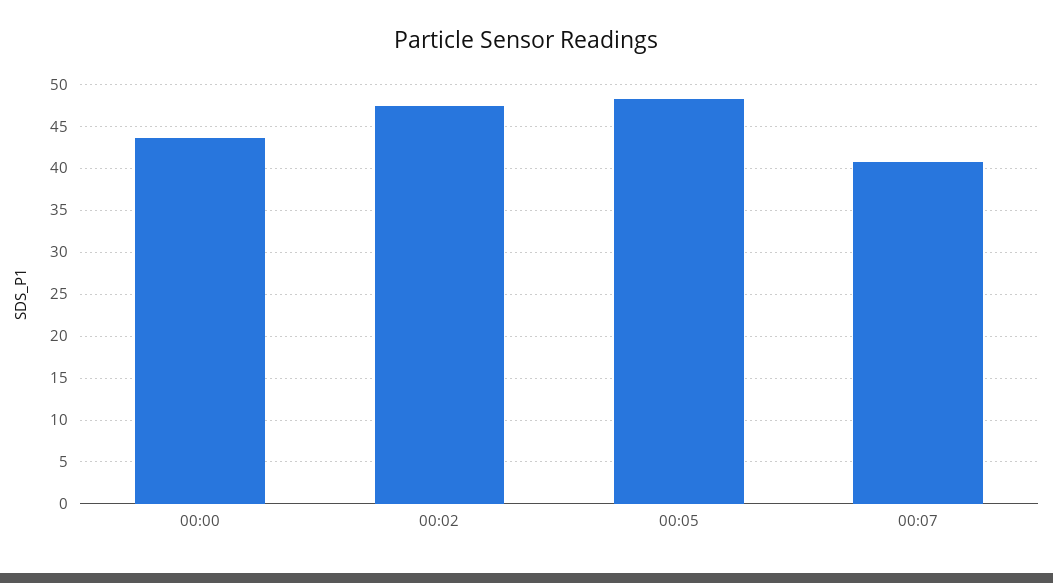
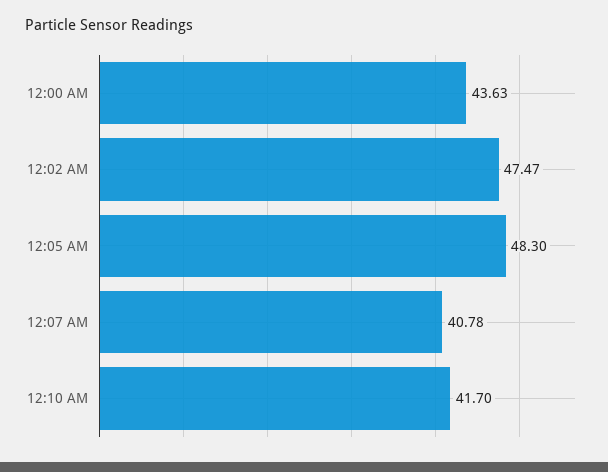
12:10 AM: none -> 41.7

